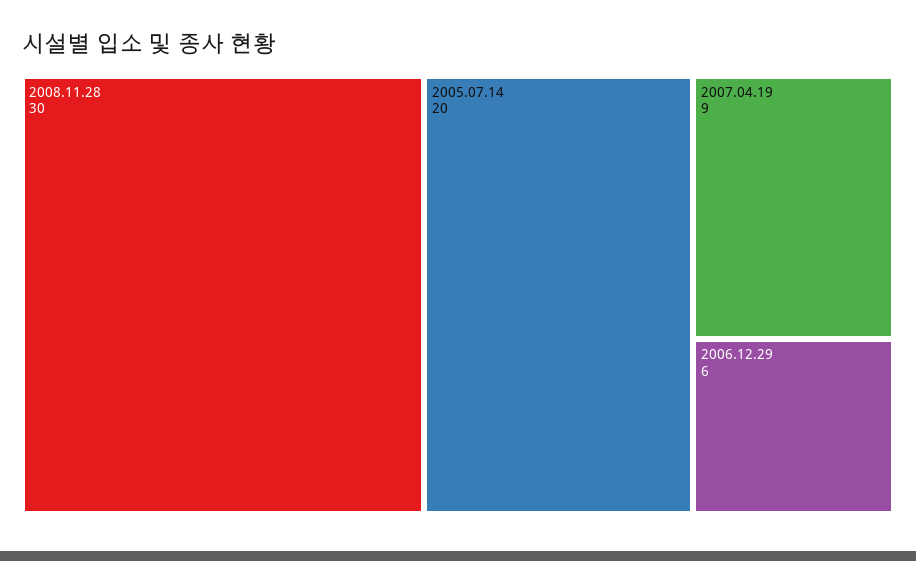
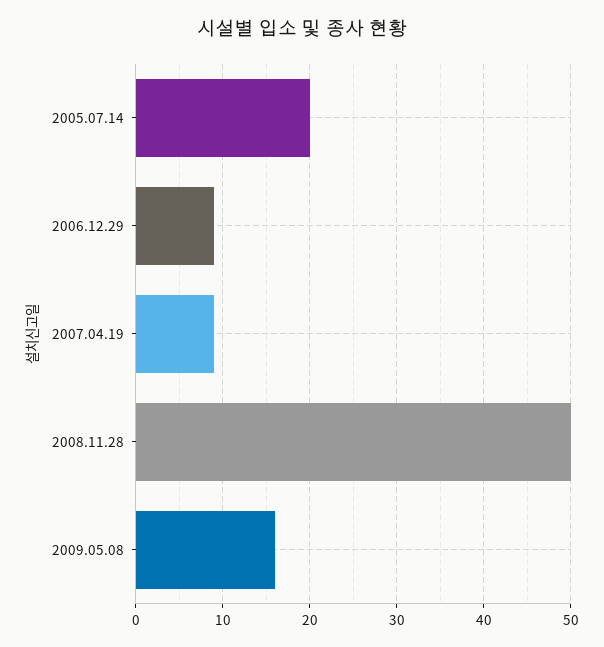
2008.11.28: 30 -> 50
2006.12.29: 6 -> 9
2009.05.08: none -> 16

